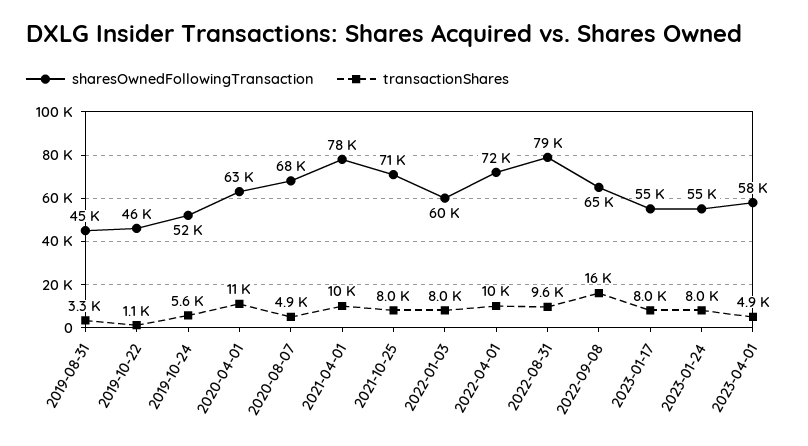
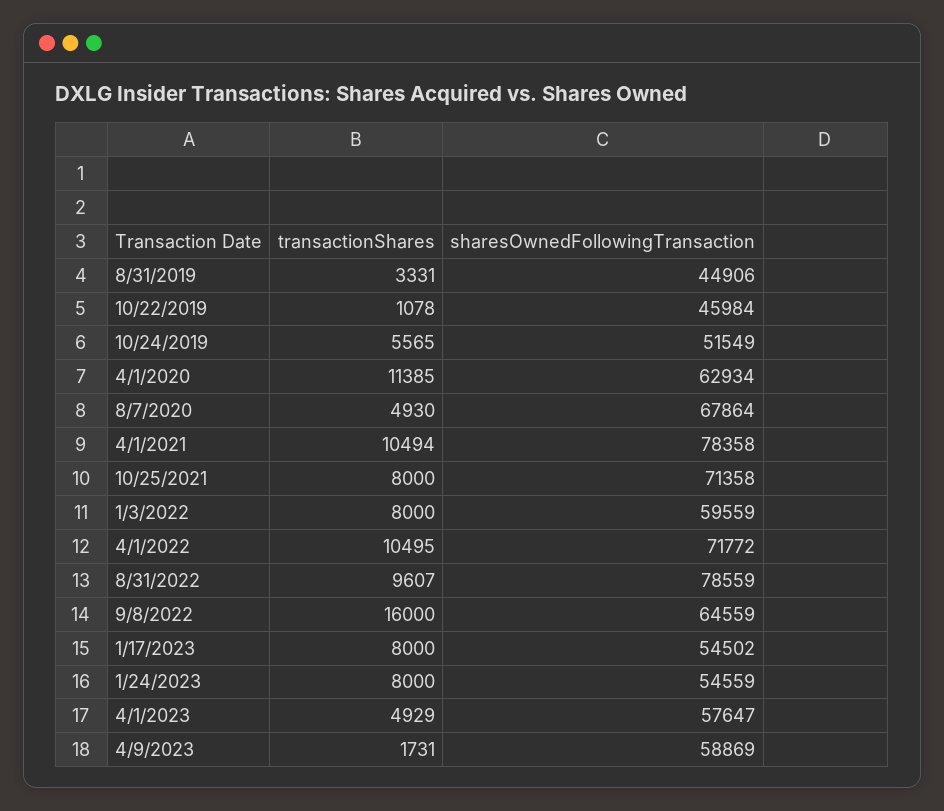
transactionShares, 4/9/2023: none -> 1731
sharesOwnedFollowingTransaction, 4/9/2023: none -> 58869

